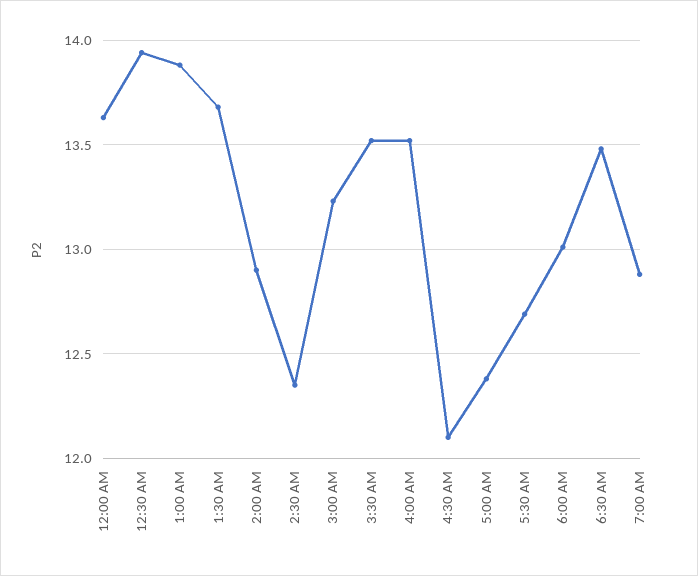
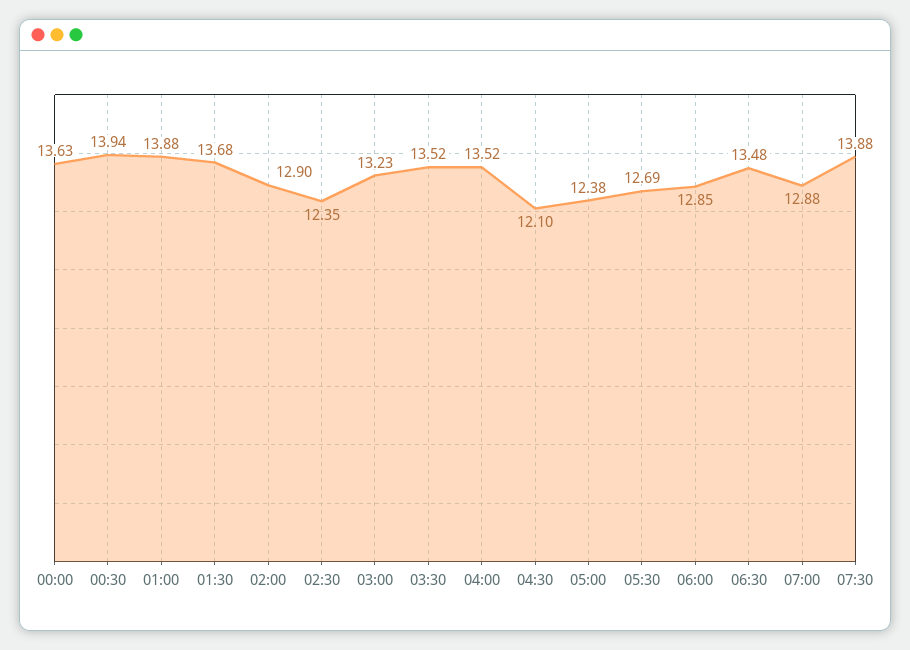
6:00 AM: 13 -> 12.85
07:30: none -> 13.88

